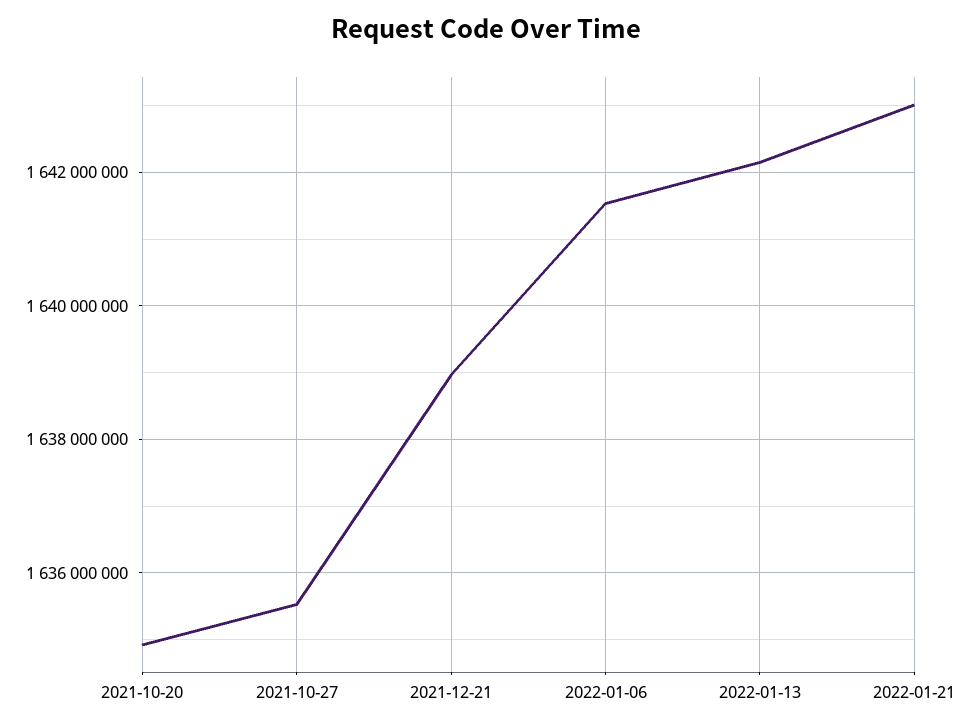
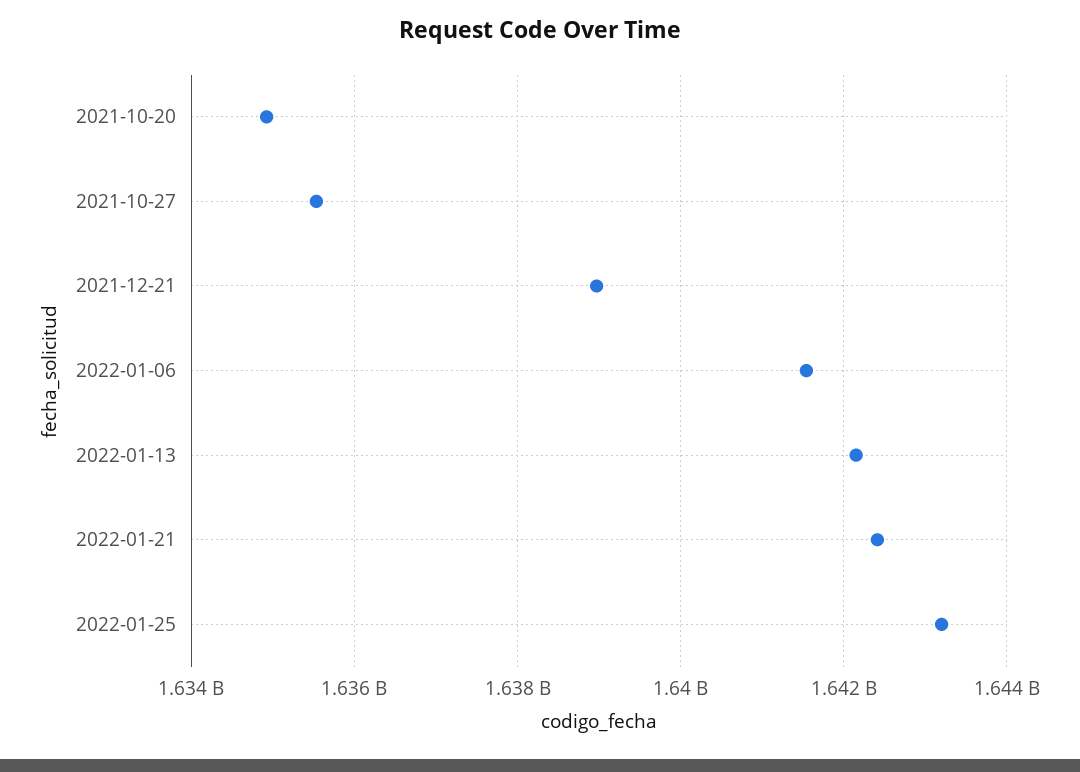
2022-01-21: 1643000000 -> 1642400000
2022-01-25: none -> 1643200000

